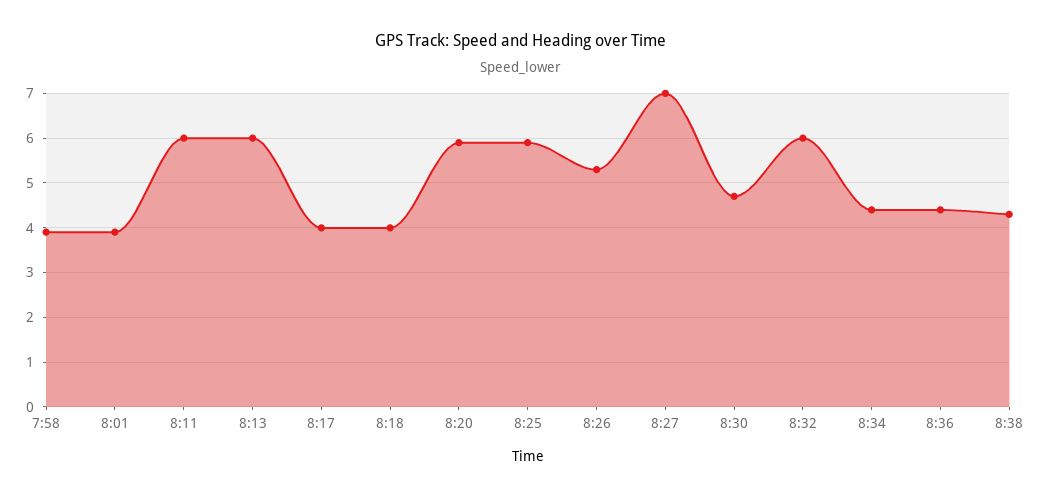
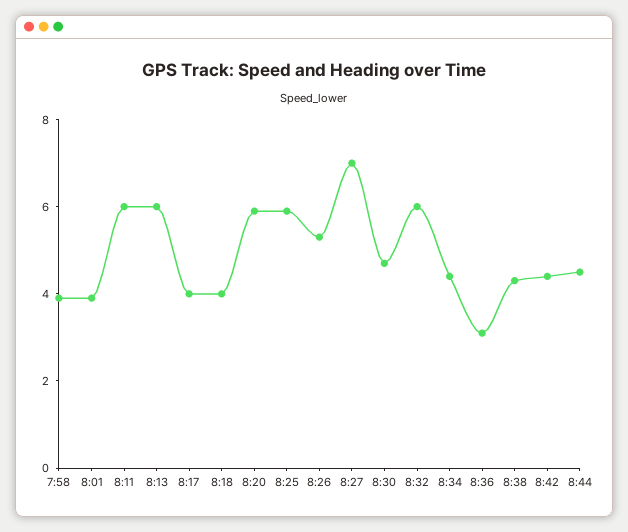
8:36: 4.5 -> 3
8:42: none -> 4.5
8:44: none -> 4.5

